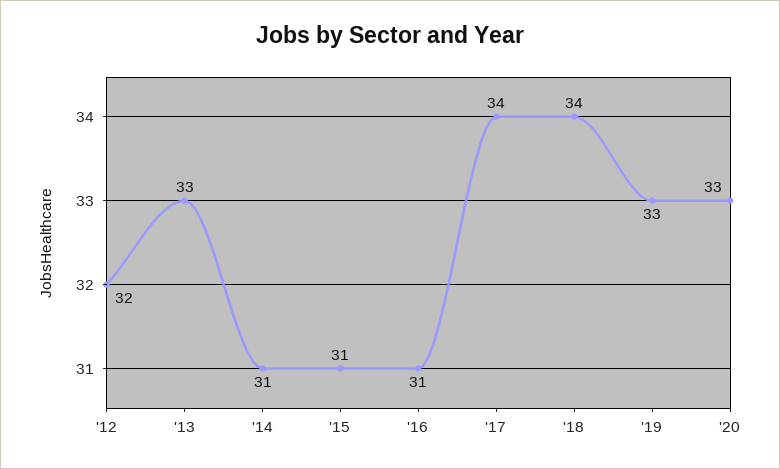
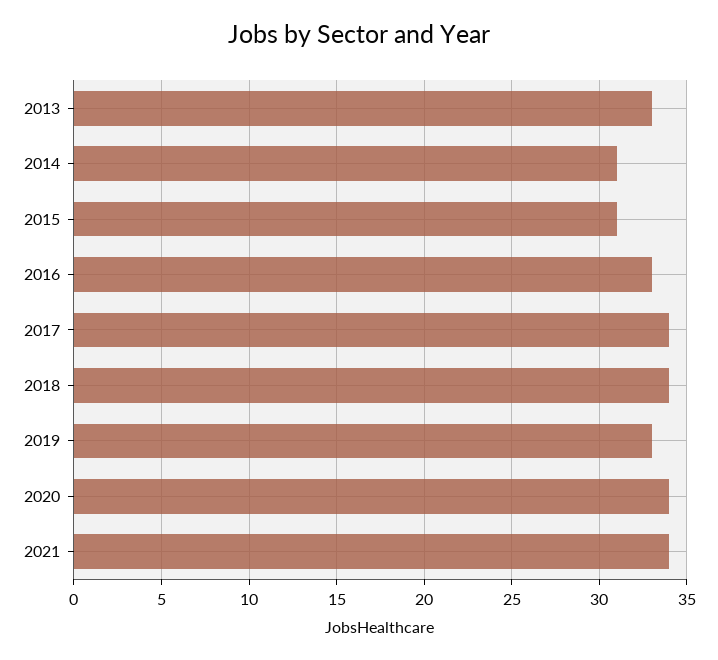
'12: 32 -> none
'16: 31 -> 33
'20: 33 -> 34
2021: none -> 34

